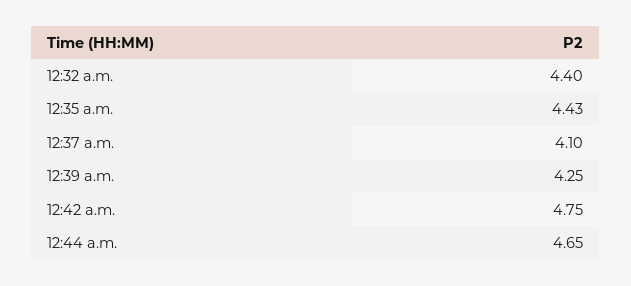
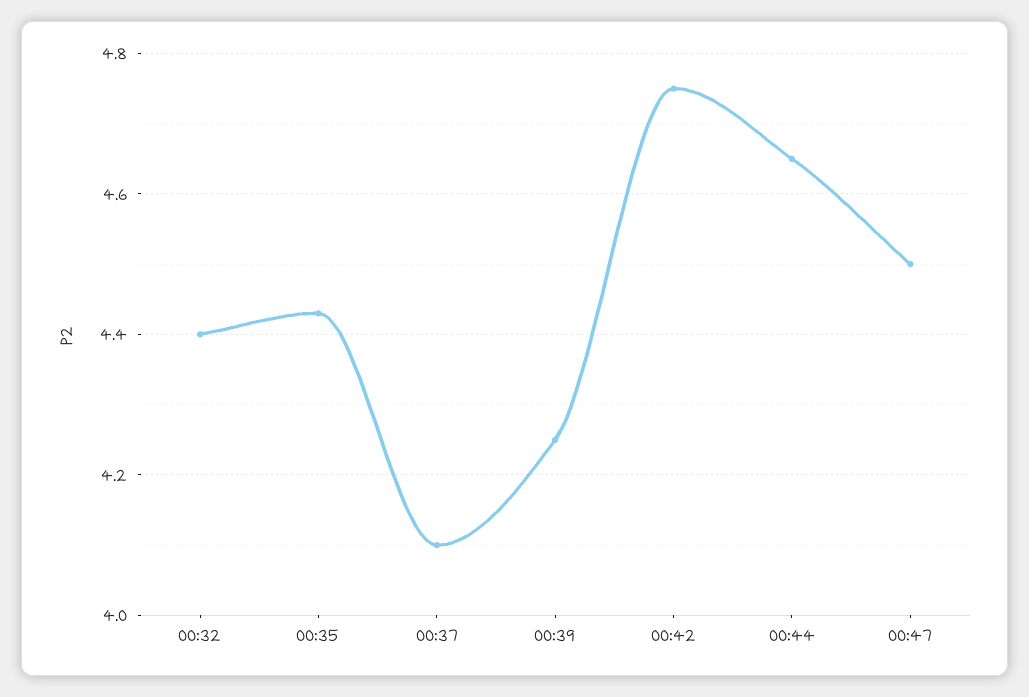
00:47: none -> 4.5

